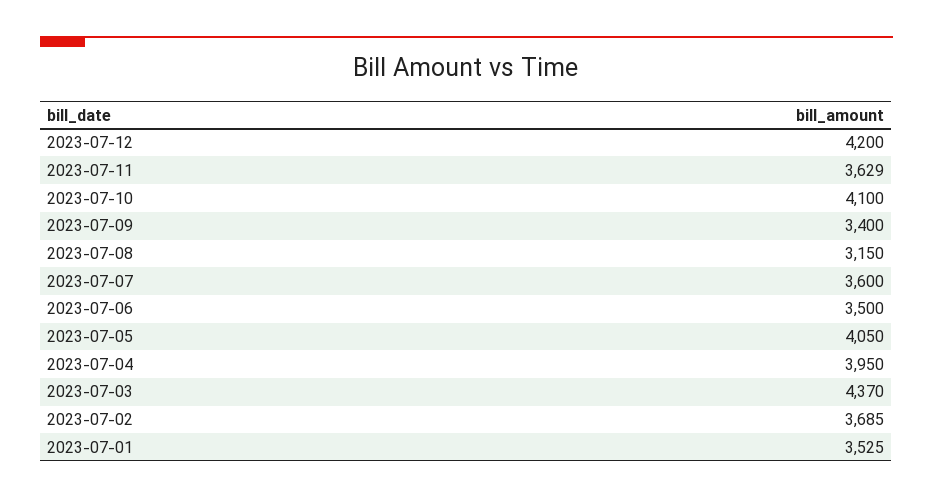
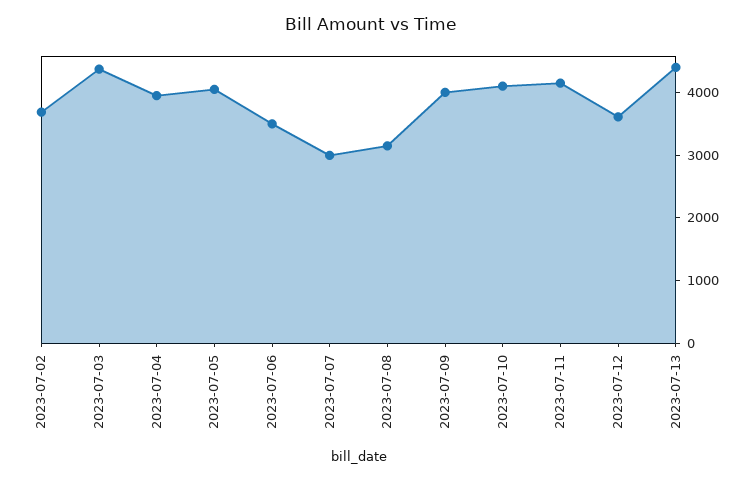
2023-07-12: 4200 -> 3600
2023-07-11: 3629 -> 4200
2023-07-09: 3400 -> 4000
2023-07-07: 3600 -> 3000
2023-07-01: 3525 -> none
2023-07-13: none -> 4400

